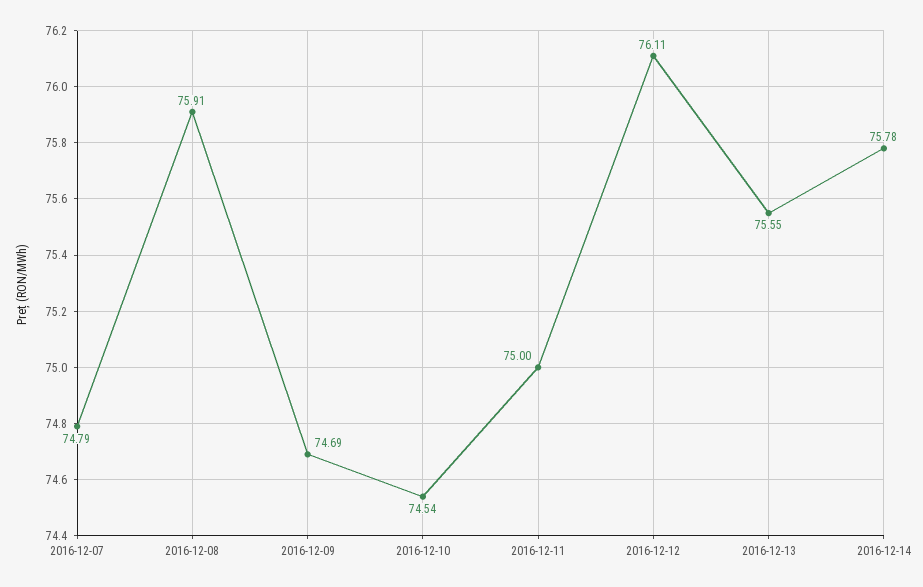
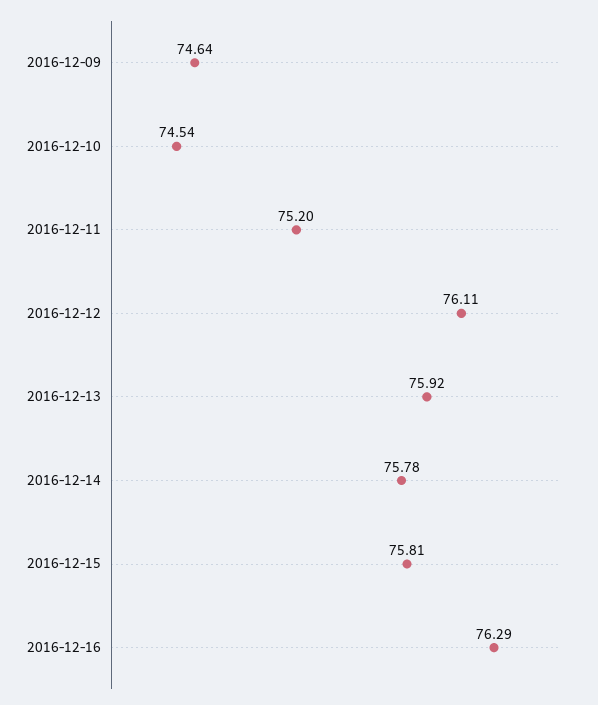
2016-12-07: 74.79 -> none
2016-12-08: 75.91 -> none
2016-12-09: 74.69 -> 74.64
2016-12-11: 75 -> 75.2
2016-12-13: 75.55 -> 75.92
2016-12-15: none -> 75.81
2016-12-16: none -> 76.29

